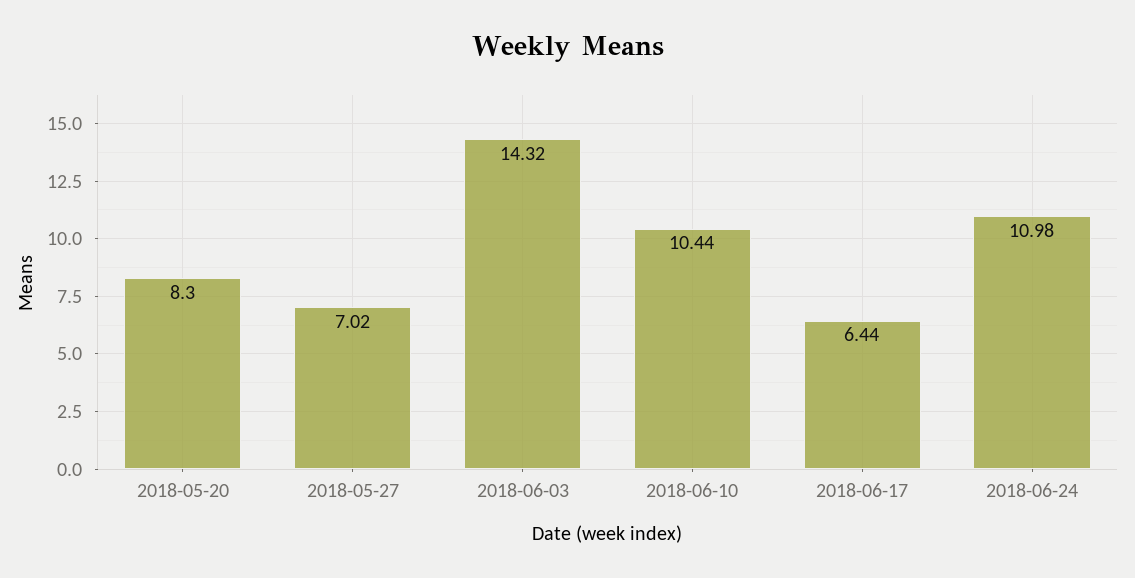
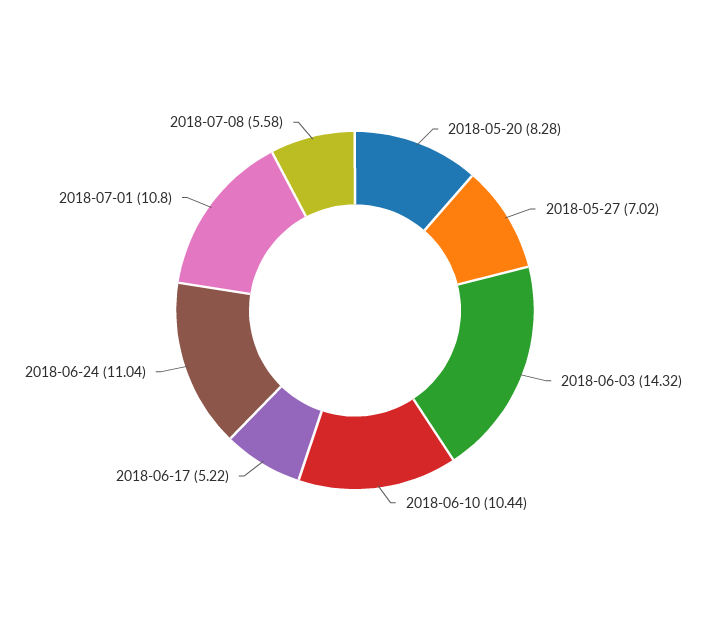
2018-05-20: 8.3 -> 8.28
2018-06-17: 6.44 -> 5.22
2018-06-24: 10.98 -> 11.04
2018-07-01: none -> 10.8
2018-07-08: none -> 5.58

